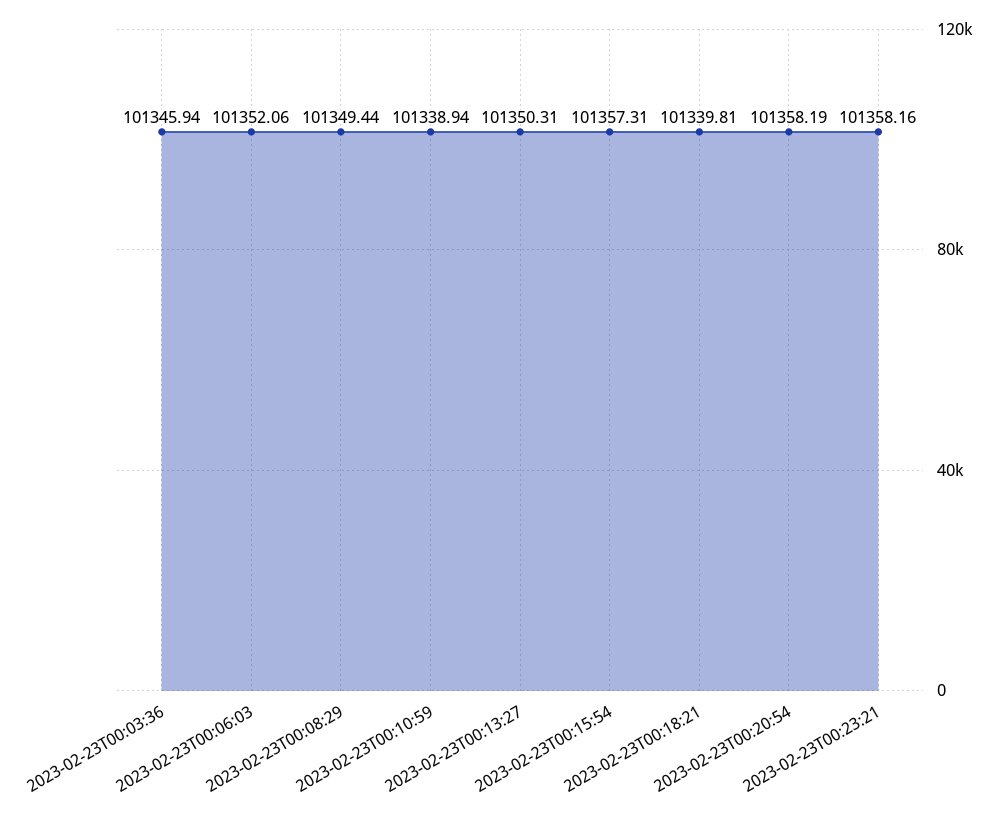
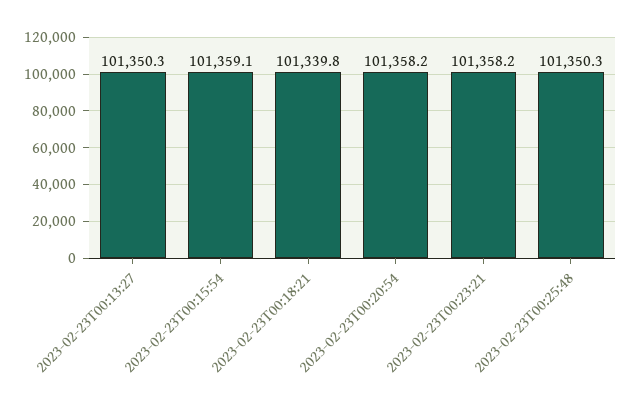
2023-02-23T00:03:36: 101345.94 -> none
2023-02-23T00:06:03: 101352.06 -> none
2023-02-23T00:08:29: 101349.44 -> none
2023-02-23T00:10:59: 101338.94 -> none
2023-02-23T00:15:54: 101357.31 -> 101359.1
2023-02-23T00:25:48: none -> 101350.3

